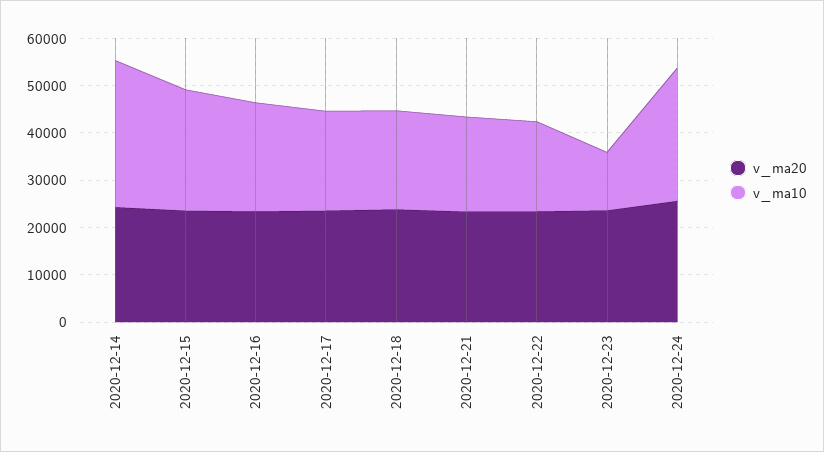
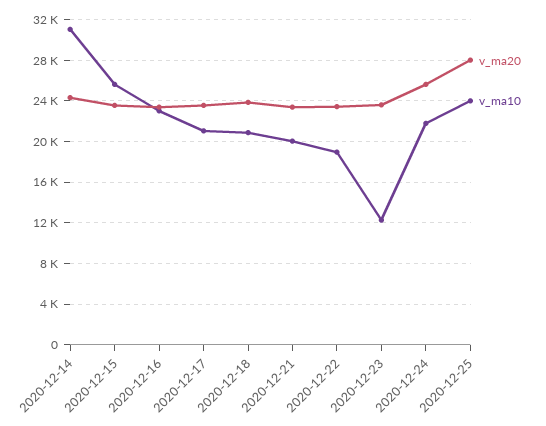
v_ma10, 2020-12-24: 28000 -> 22000
v_ma20, 2020-12-25: none -> 28000
v_ma10, 2020-12-25: none -> 24000

